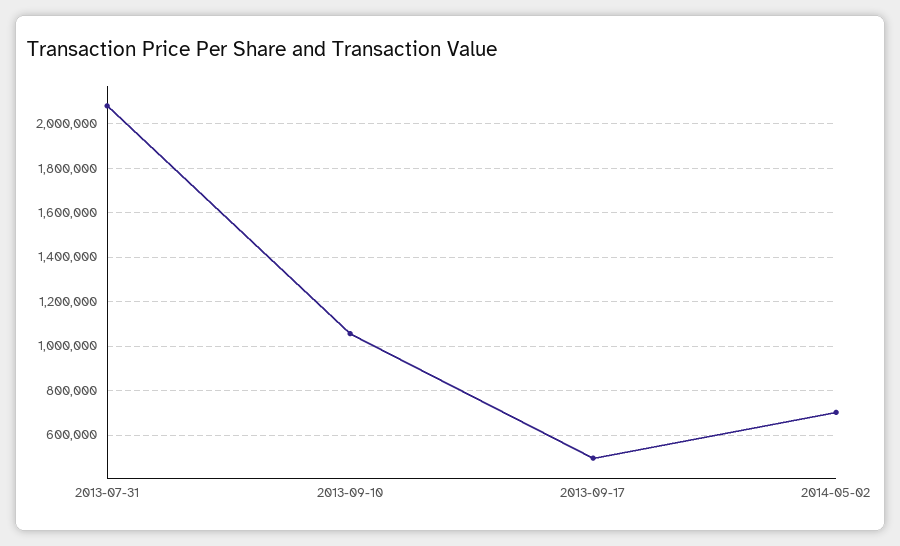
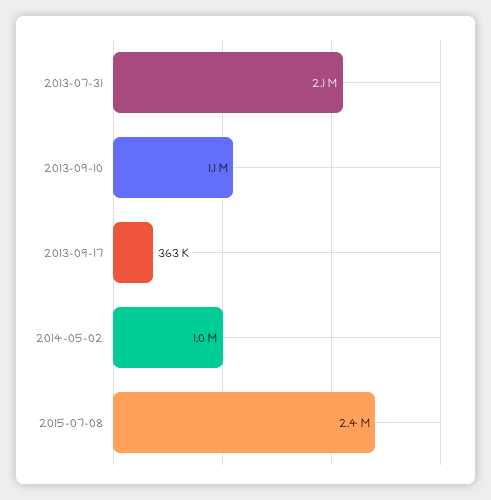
2013-09-17: 500000 -> 363000
2014-05-02: 700000 -> 1000000
2015-07-08: none -> 2400000

